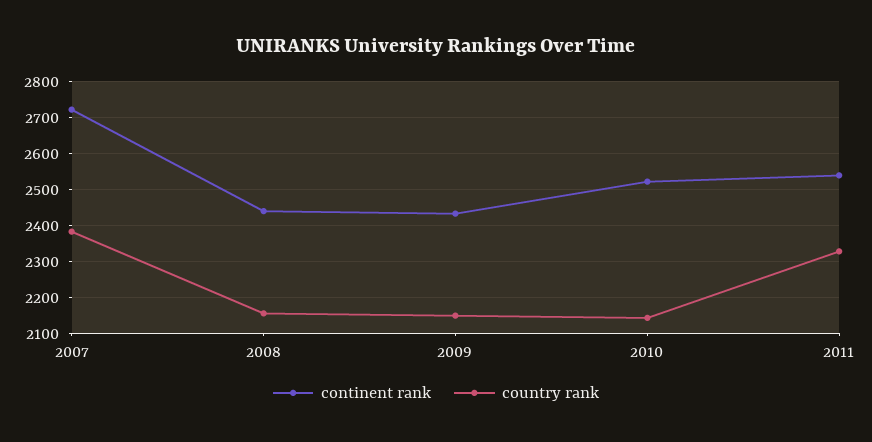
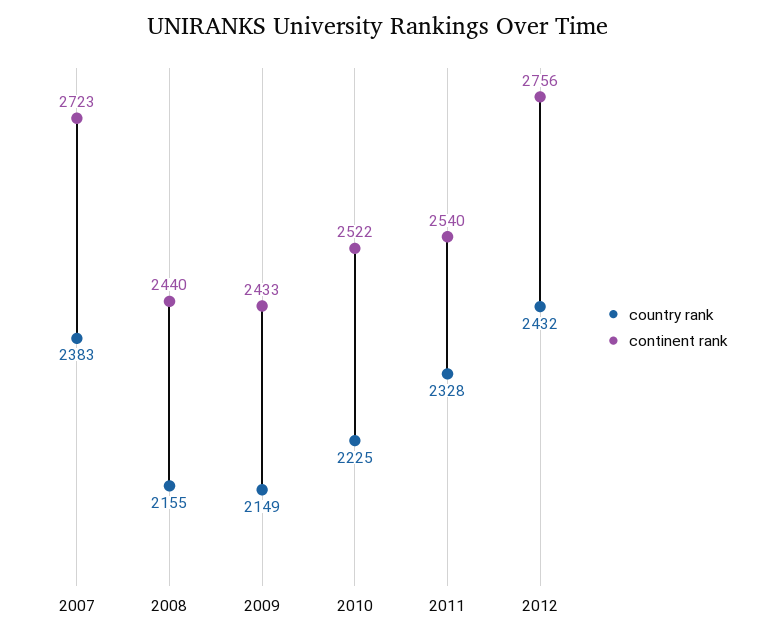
country rank, 2010: 2140 -> 2225
country rank, 2012: none -> 2432
continent rank, 2012: none -> 2756

